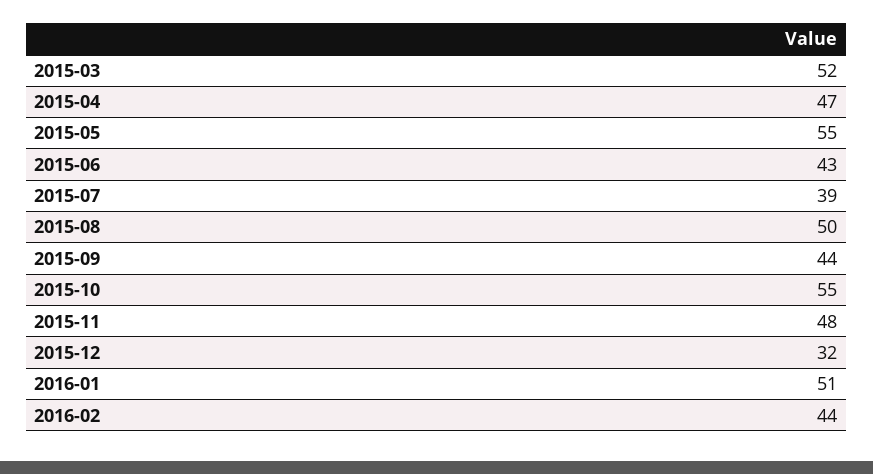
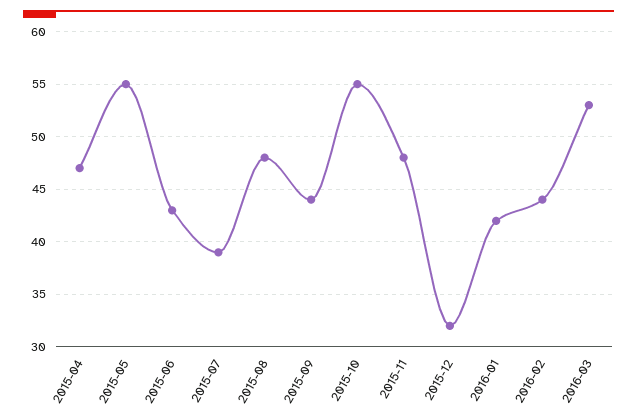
2015-03: 52 -> none
2015-08: 50 -> 48
2016-01: 51 -> 42
2016-03: none -> 53

